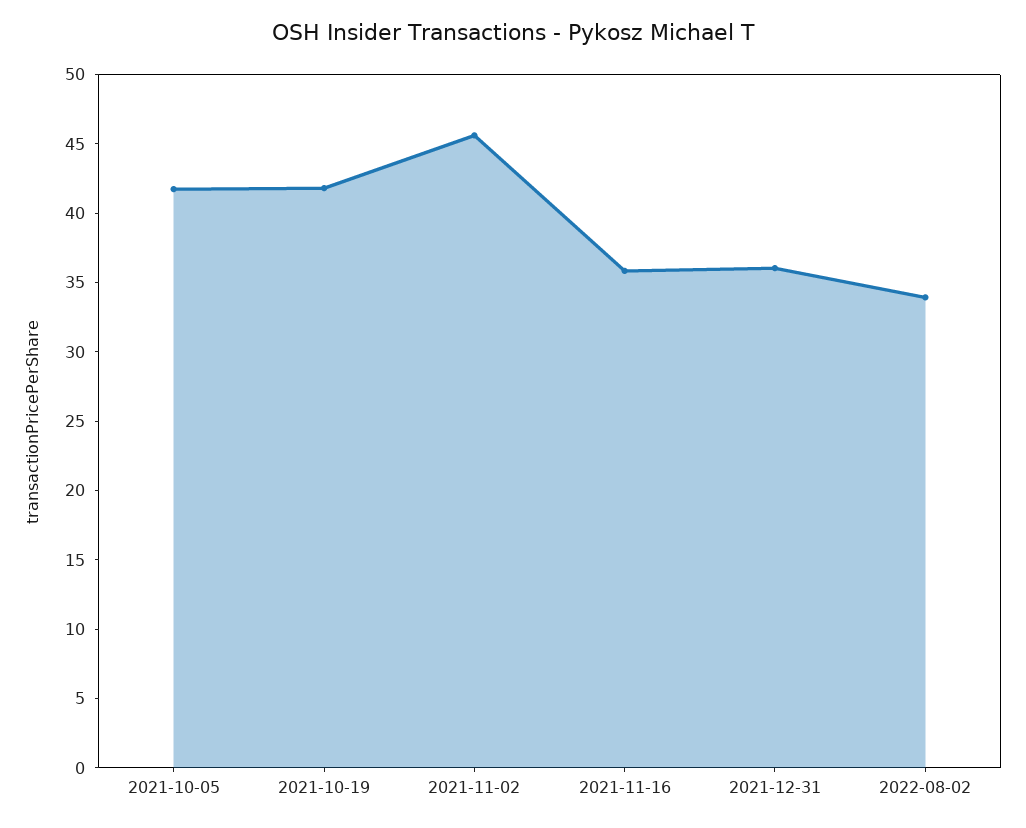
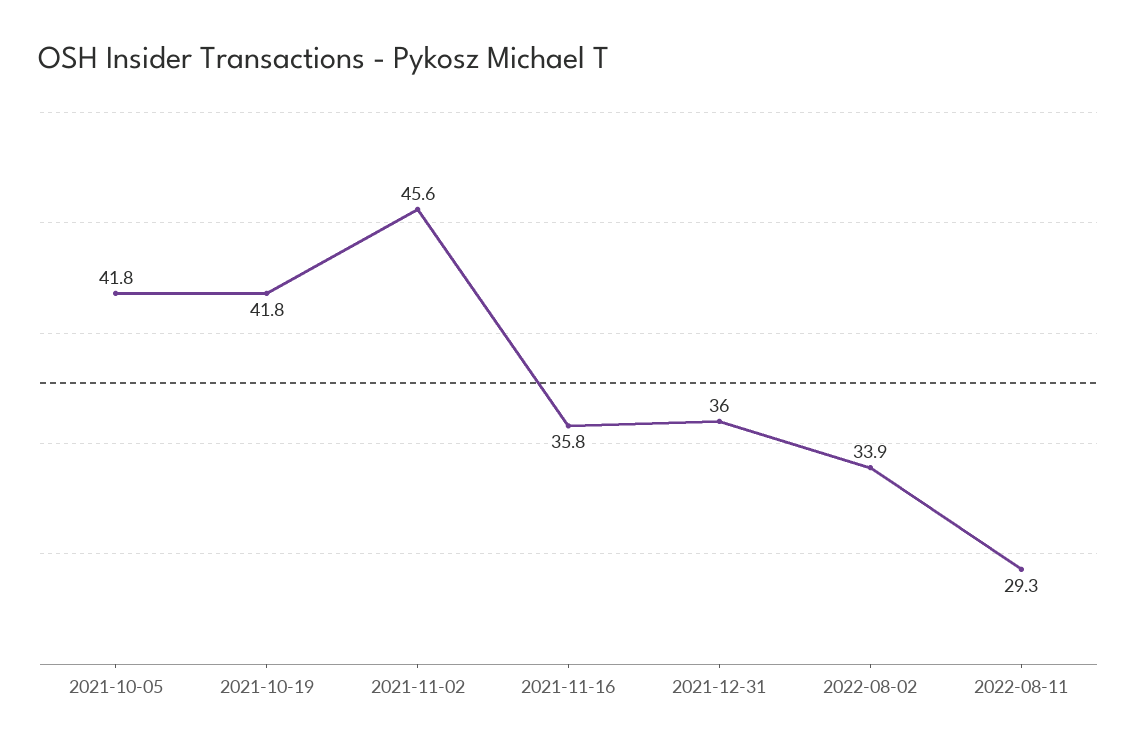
2022-08-11: none -> 29.3

